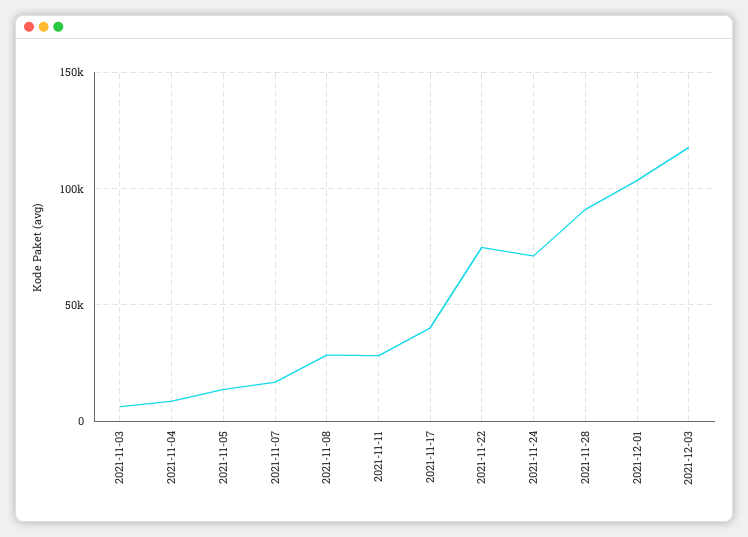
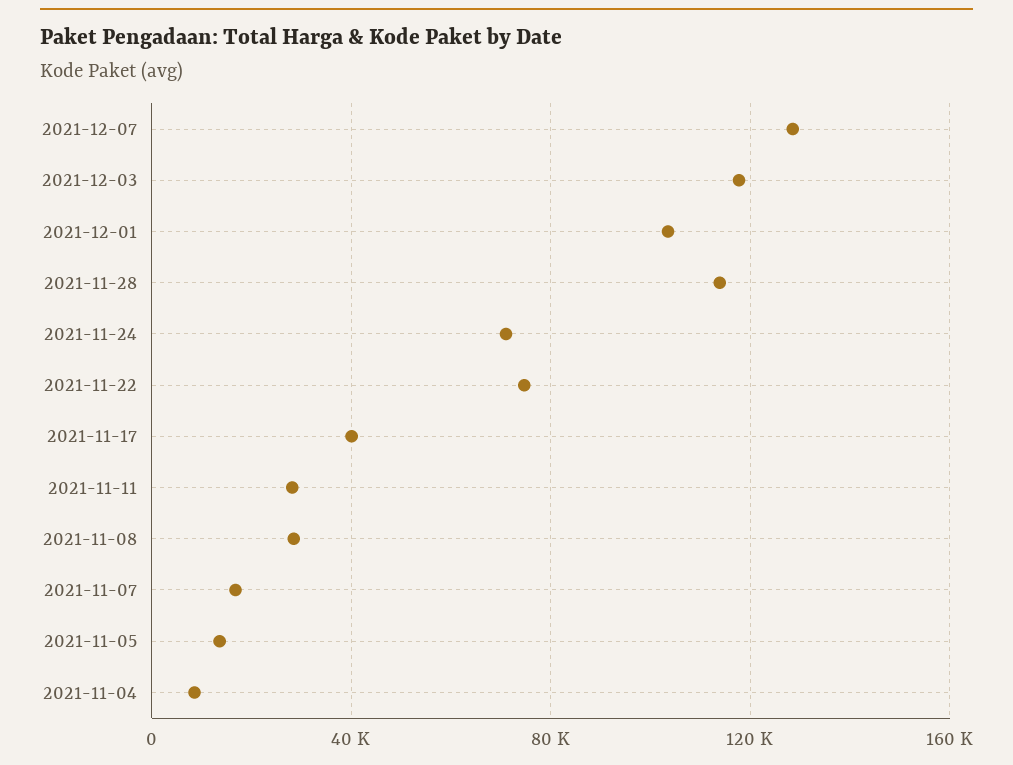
2021-11-03: 5000 -> none
2021-11-28: 90000 -> 115000
2021-12-07: none -> 130000

